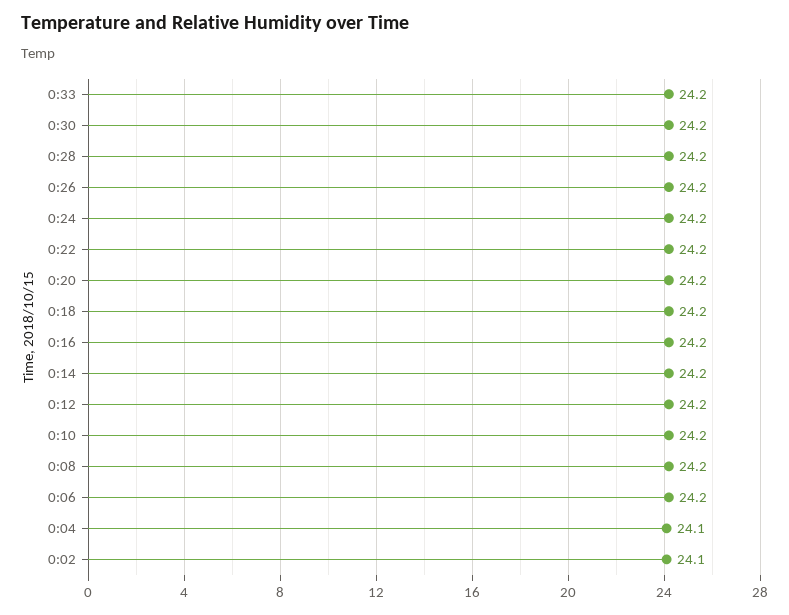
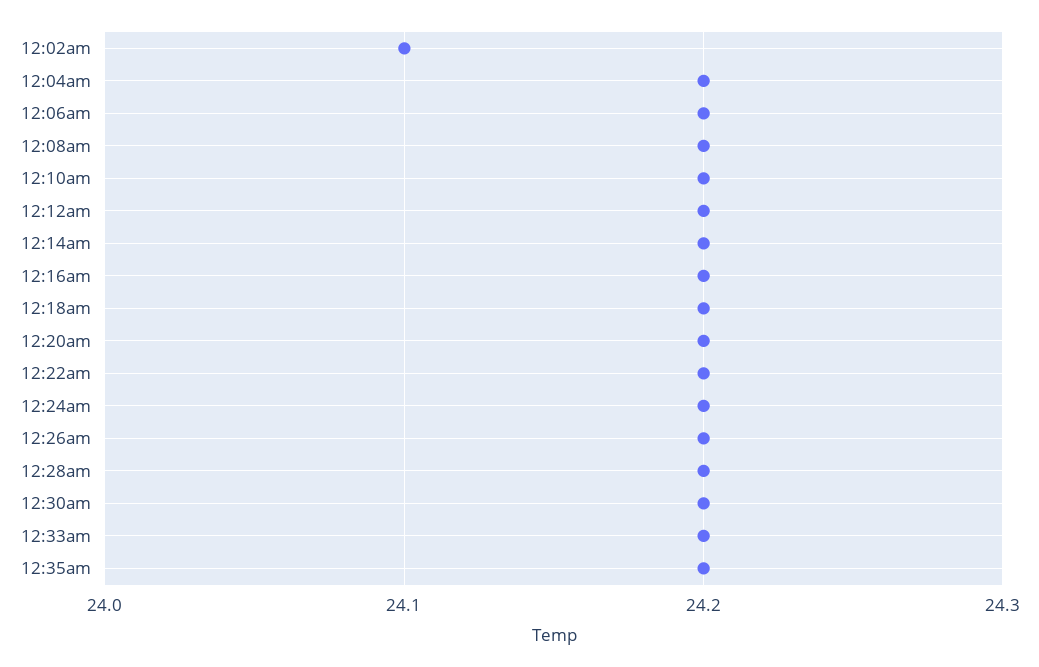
0:04: 24.1 -> 24.2
12:35am: none -> 24.2

